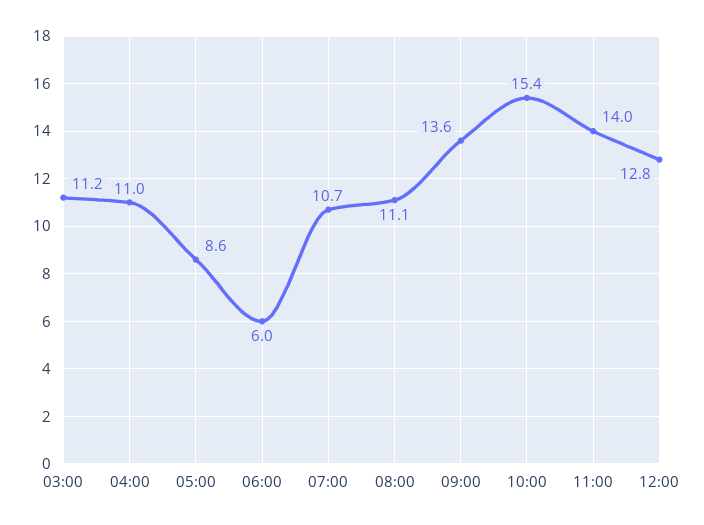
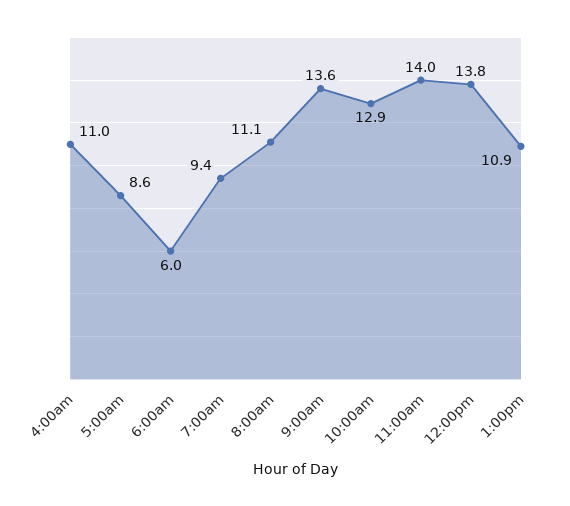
03:00: 11.2 -> none
07:00: 10.7 -> 9.4
10:00: 15.4 -> 12.9
12:00: 12.8 -> 13.8
1:00pm: none -> 10.9

